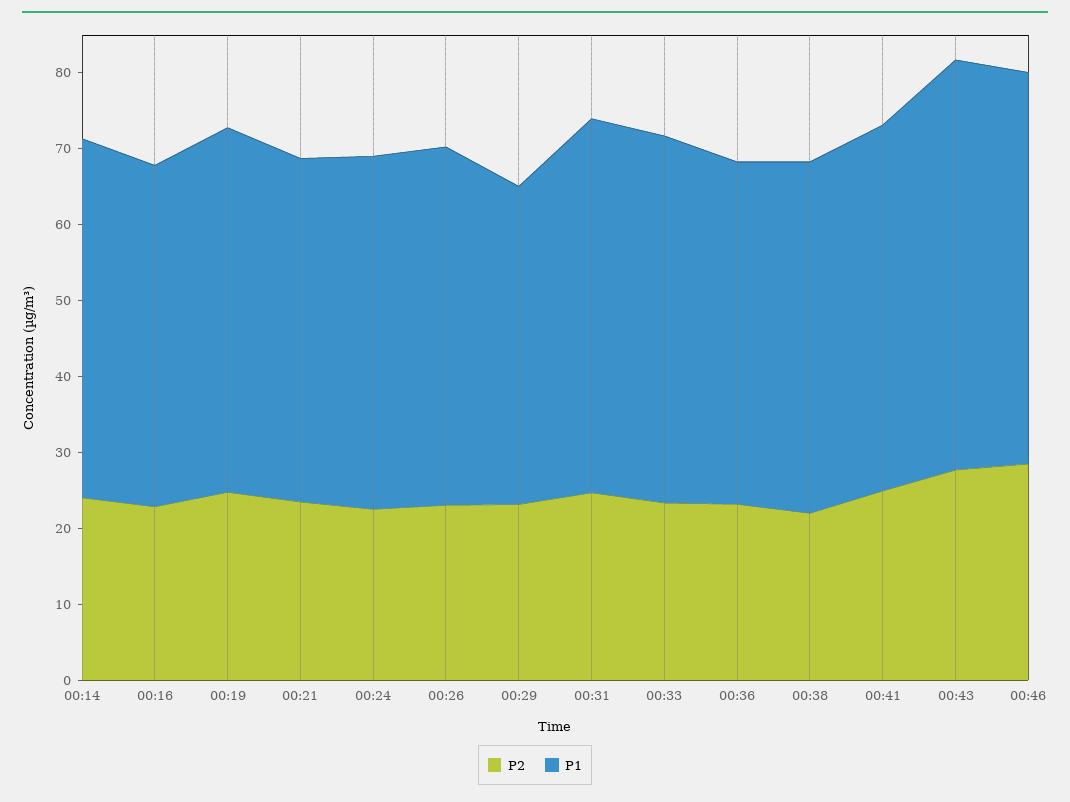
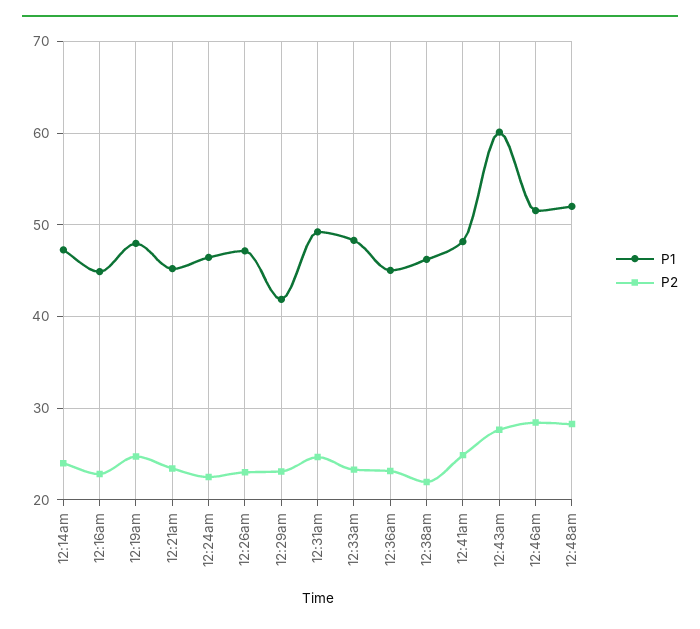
P1, 00:43: 54 -> 60
P1, 12:48am: none -> 52
P2, 12:48am: none -> 28

